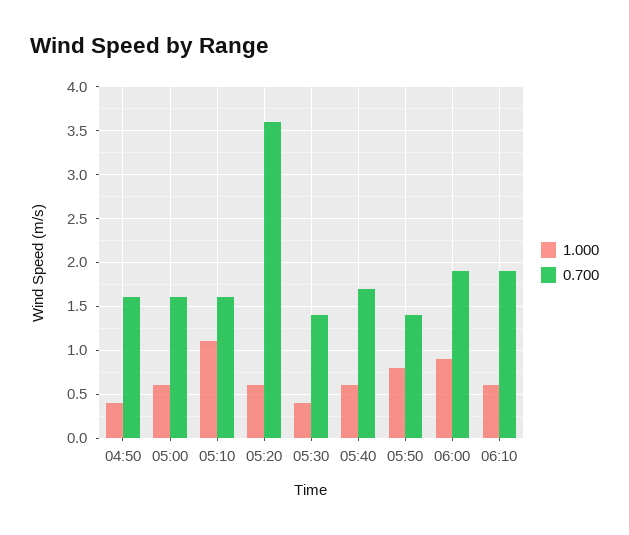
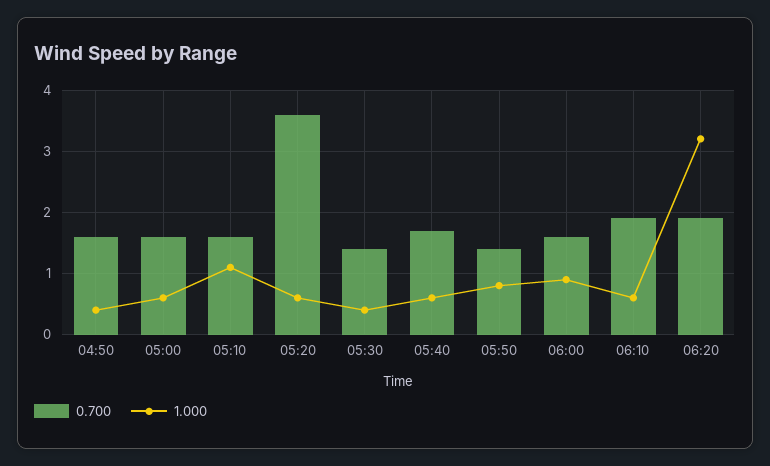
0.700, 06:00: 1.9 -> 1.6
0.700, 06:20: none -> 1.9
1.000, 06:20: none -> 3.2

